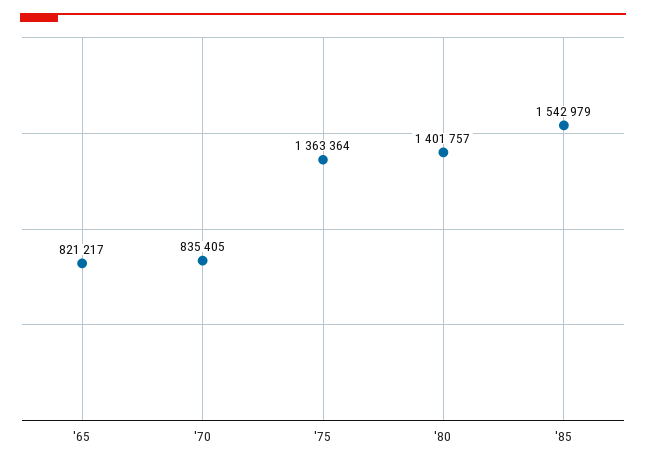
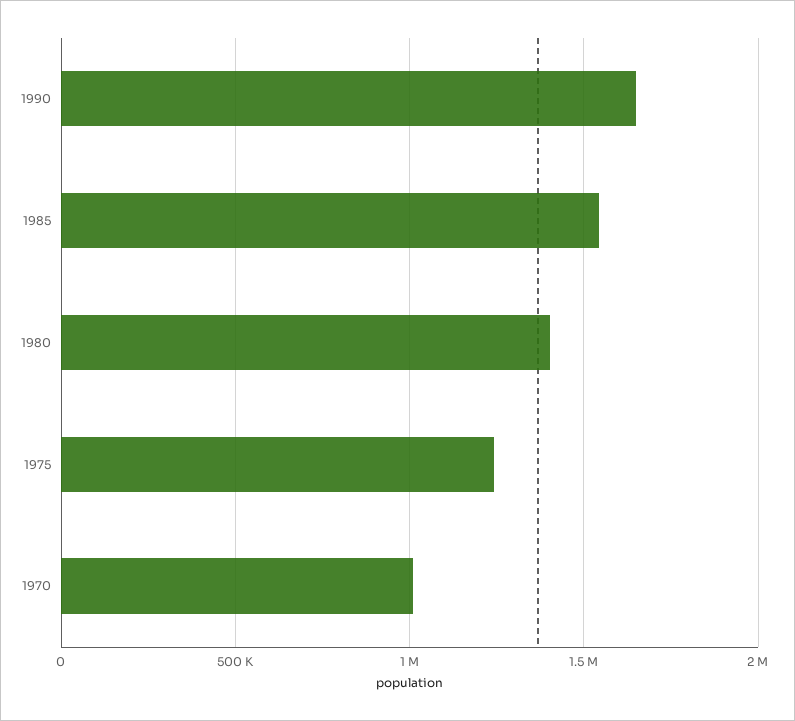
'65: 821217 -> none
'70: 835405 -> 1000000
'75: 1363364 -> 1250000
1990: none -> 1650000

